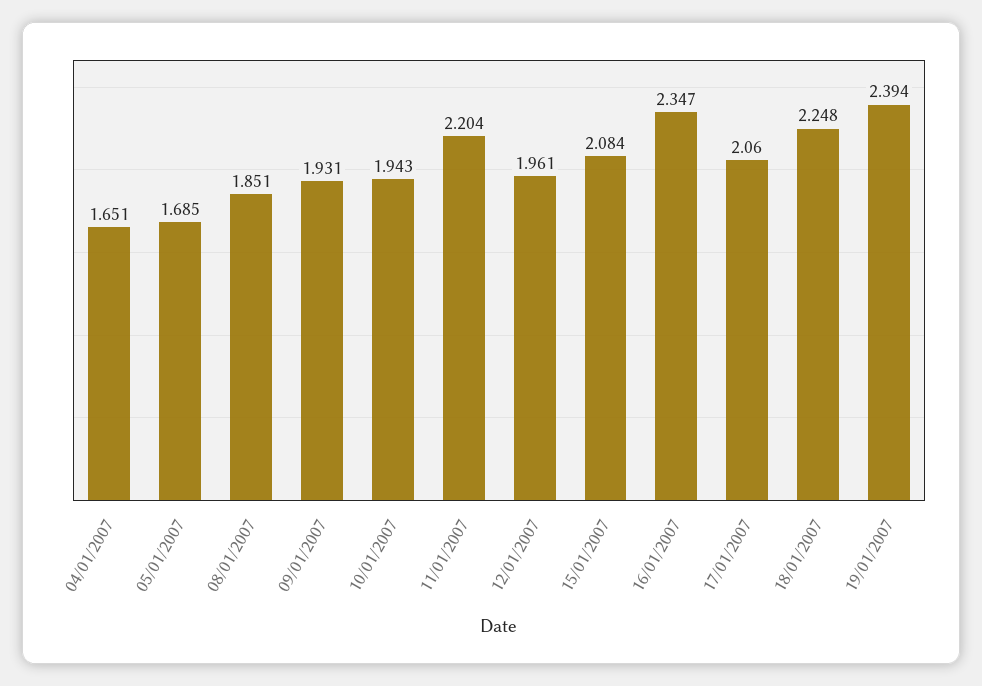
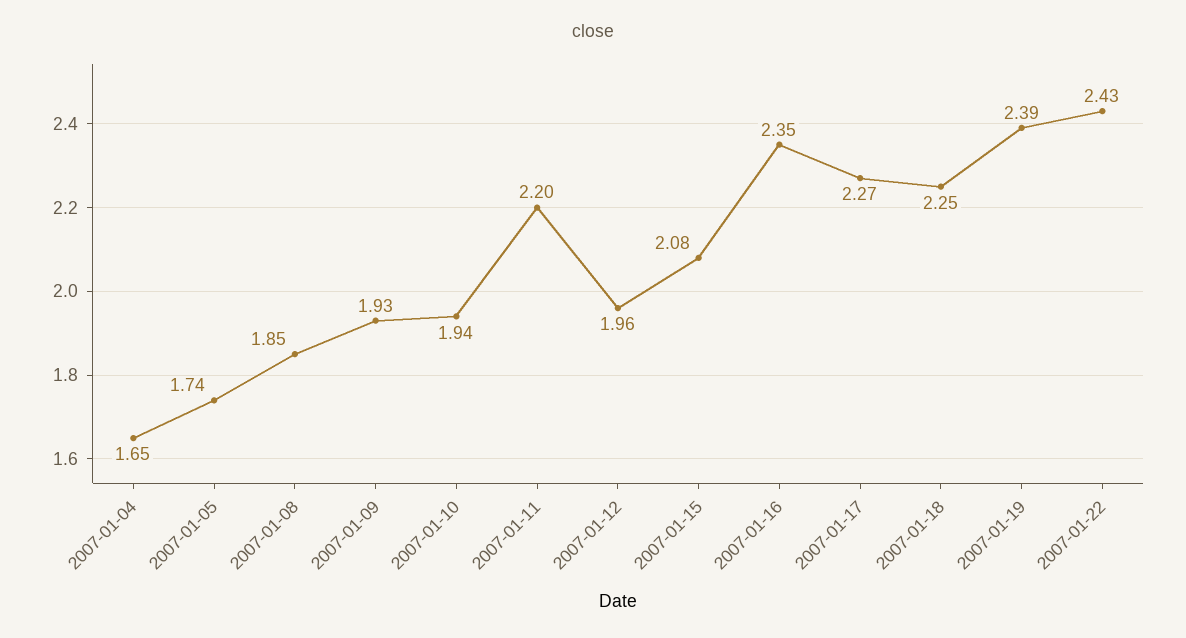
05/01/2007: 1.685 -> 1.74
17/01/2007: 2.06 -> 2.27
2007-01-22: none -> 2.43

